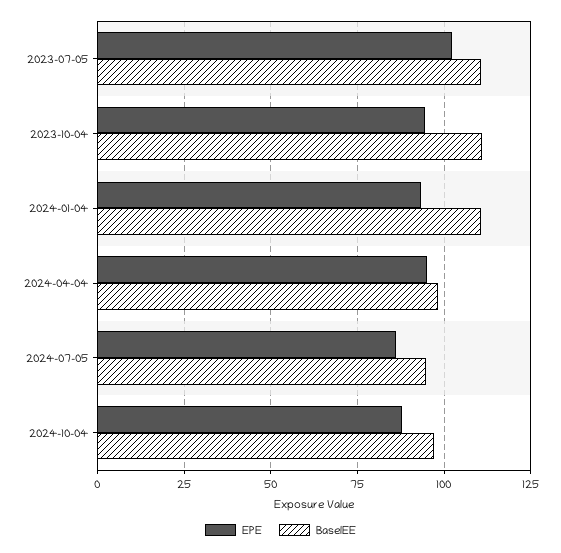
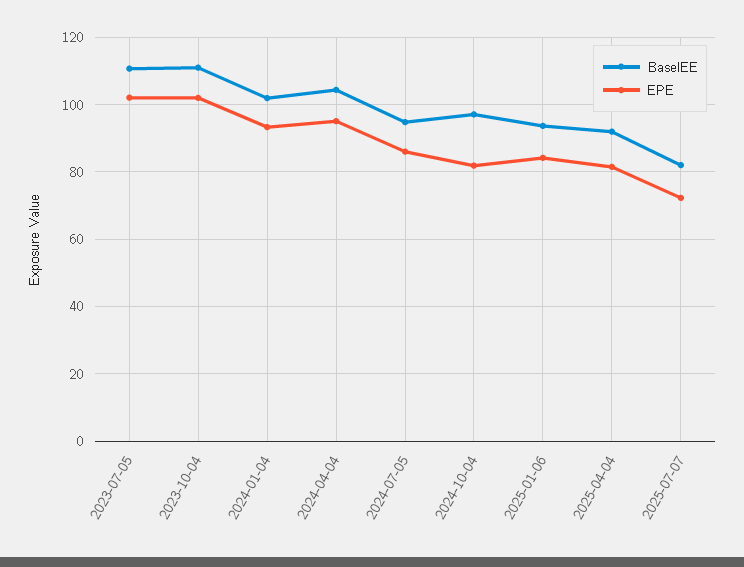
EPE, 2023-10-04: 95 -> 102
BaselEE, 2024-01-04: 110 -> 102
BaselEE, 2024-04-04: 97.5 -> 104
EPE, 2024-10-04: 87.5 -> 82
BaselEE, 2025-01-06: none -> 94
EPE, 2025-01-06: none -> 84
BaselEE, 2025-04-04: none -> 92
EPE, 2025-04-04: none -> 82
BaselEE, 2025-07-07: none -> 82
EPE, 2025-07-07: none -> 72

